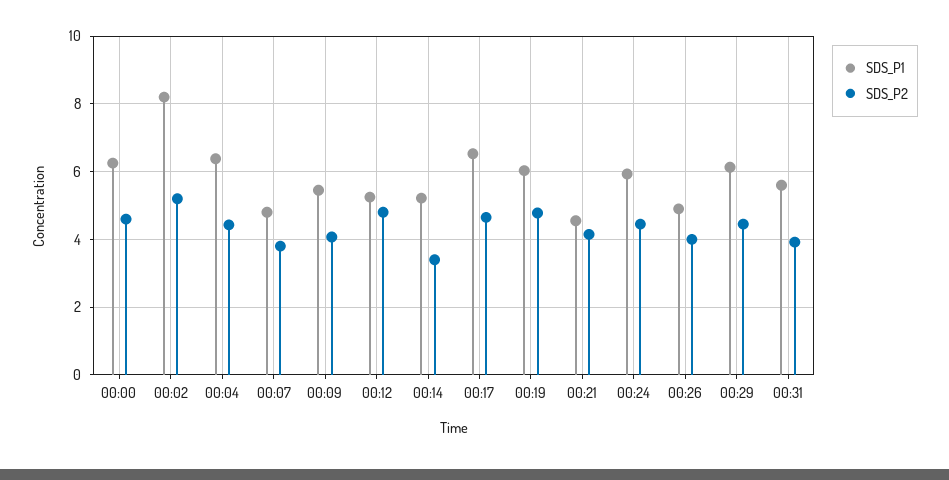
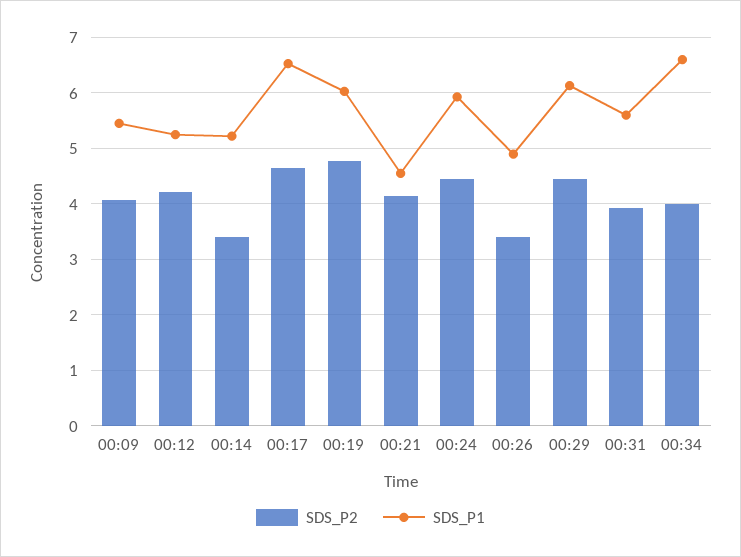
SDS_P1, 00:00: 6.2 -> none
SDS_P2, 00:00: 4.6 -> none
SDS_P1, 00:02: 8.2 -> none
SDS_P2, 00:02: 5.2 -> none
SDS_P1, 00:04: 6.4 -> none
SDS_P2, 00:04: 4.4 -> none
SDS_P1, 00:07: 4.8 -> none
SDS_P2, 00:07: 3.8 -> none
SDS_P2, 00:12: 4.8 -> 4.2
SDS_P2, 00:26: 4 -> 3.4
SDS_P2, 00:34: none -> 4
SDS_P1, 00:34: none -> 6.6

